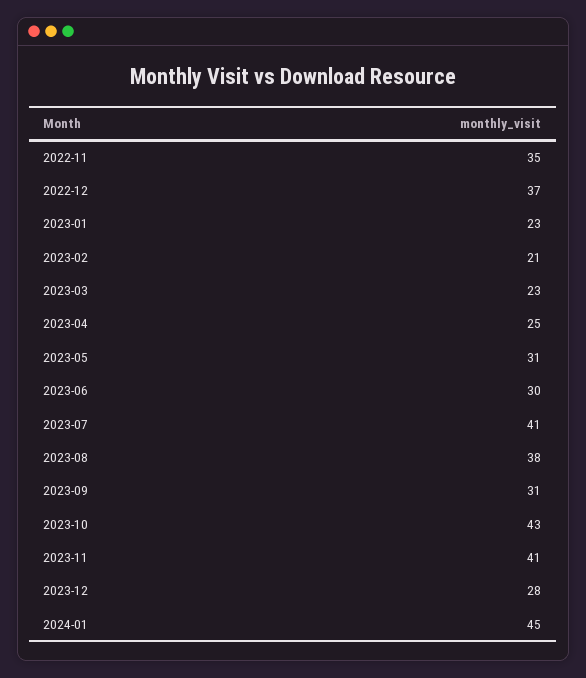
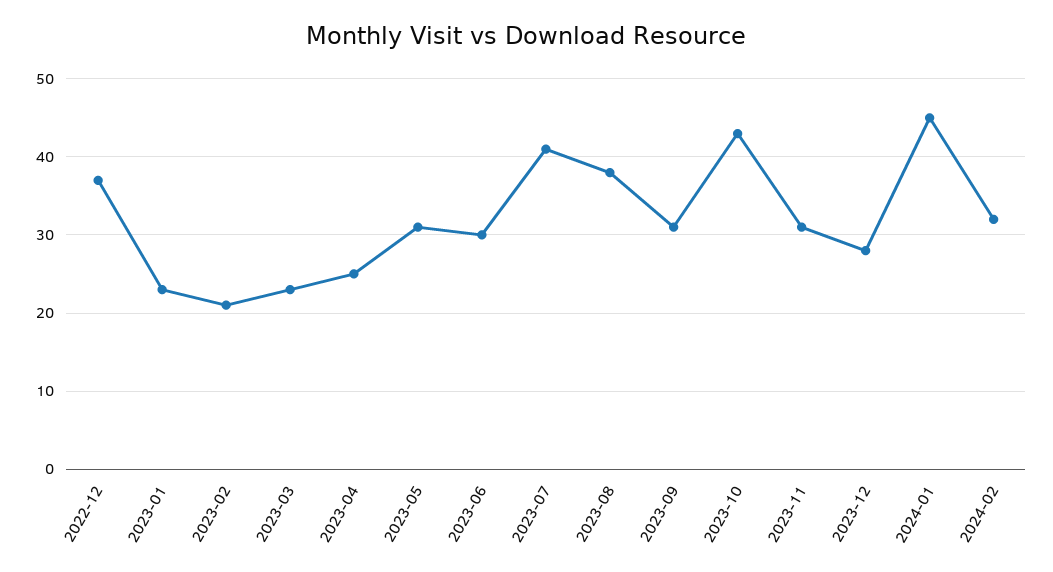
2022-11: 35 -> none
2023-11: 41 -> 31
2024-02: none -> 32

